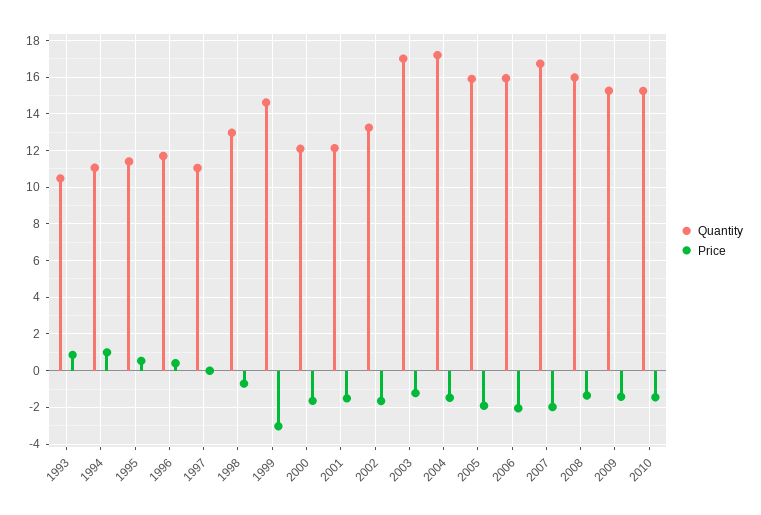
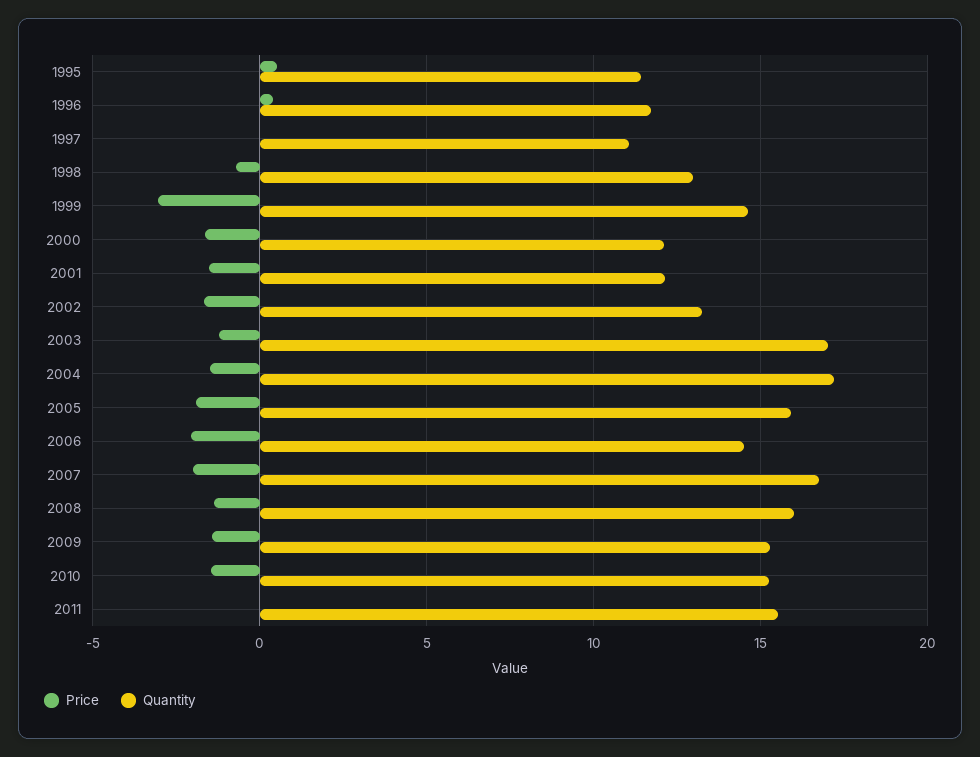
Quantity, 1993: 10.5 -> none
Price, 1993: 1 -> none
Quantity, 1994: 11 -> none
Price, 1994: 1 -> none
Quantity, 2006: 16 -> 14.5
Price, 2011: none -> 0
Quantity, 2011: none -> 15.5

